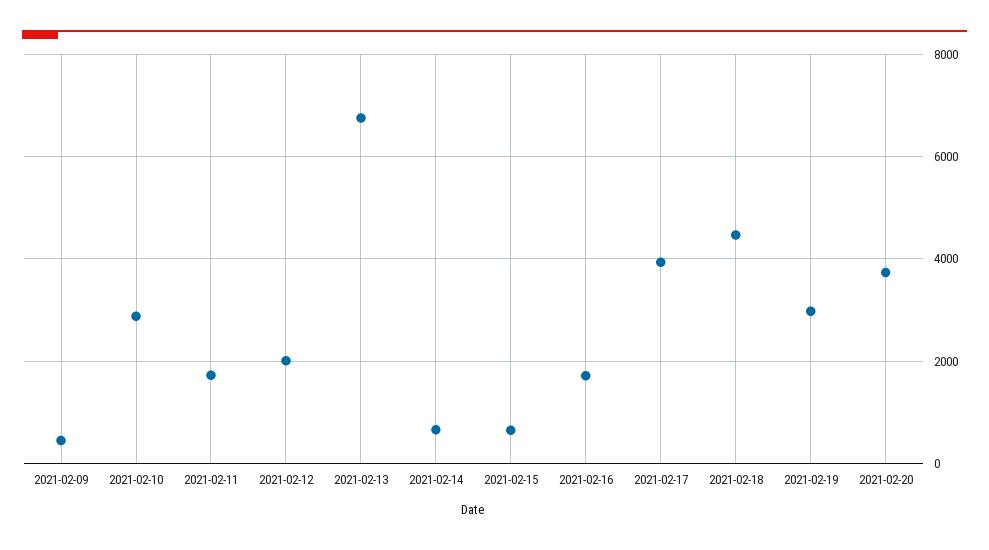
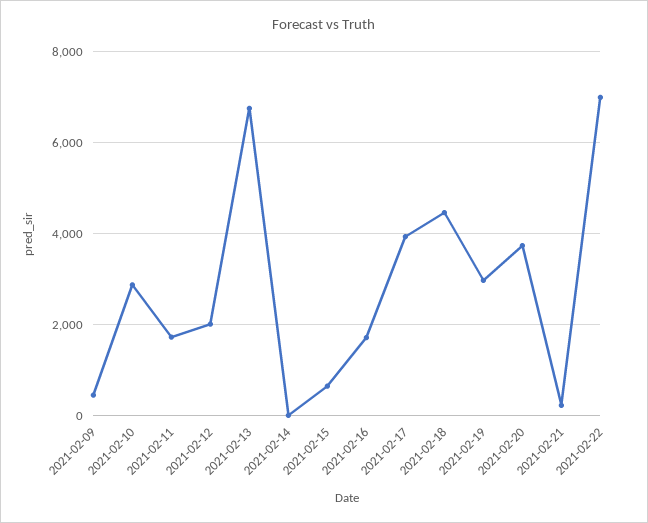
2021-02-14: 600 -> 0
2021-02-21: none -> 200
2021-02-22: none -> 7000

